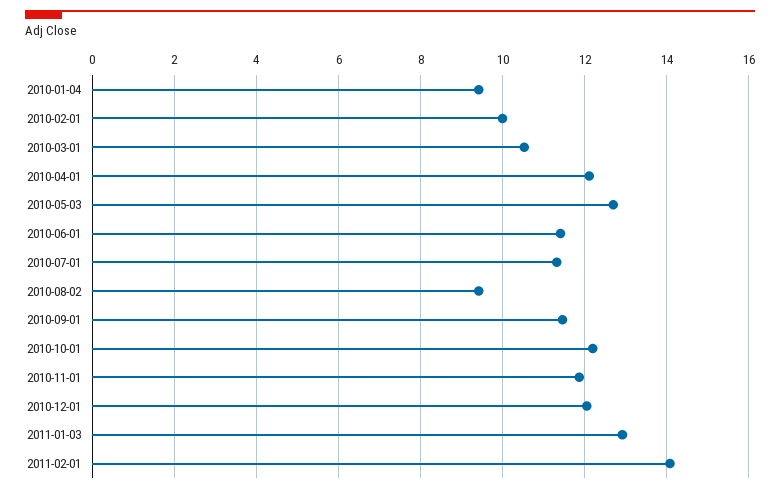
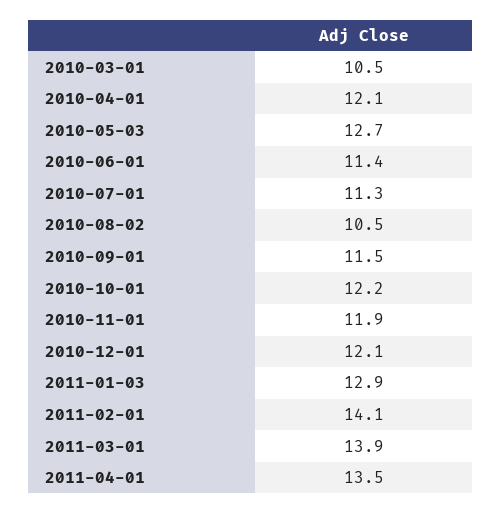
2010-01-04: 9.4 -> none
2010-02-01: 10 -> none
2010-08-02: 9.4 -> 10.5
2011-03-01: none -> 13.9
2011-04-01: none -> 13.5

